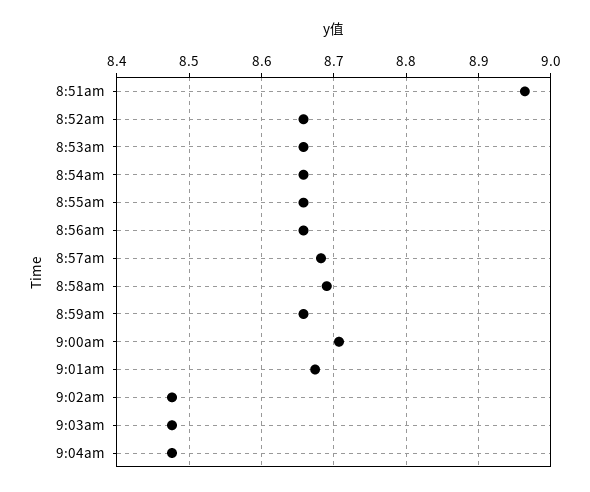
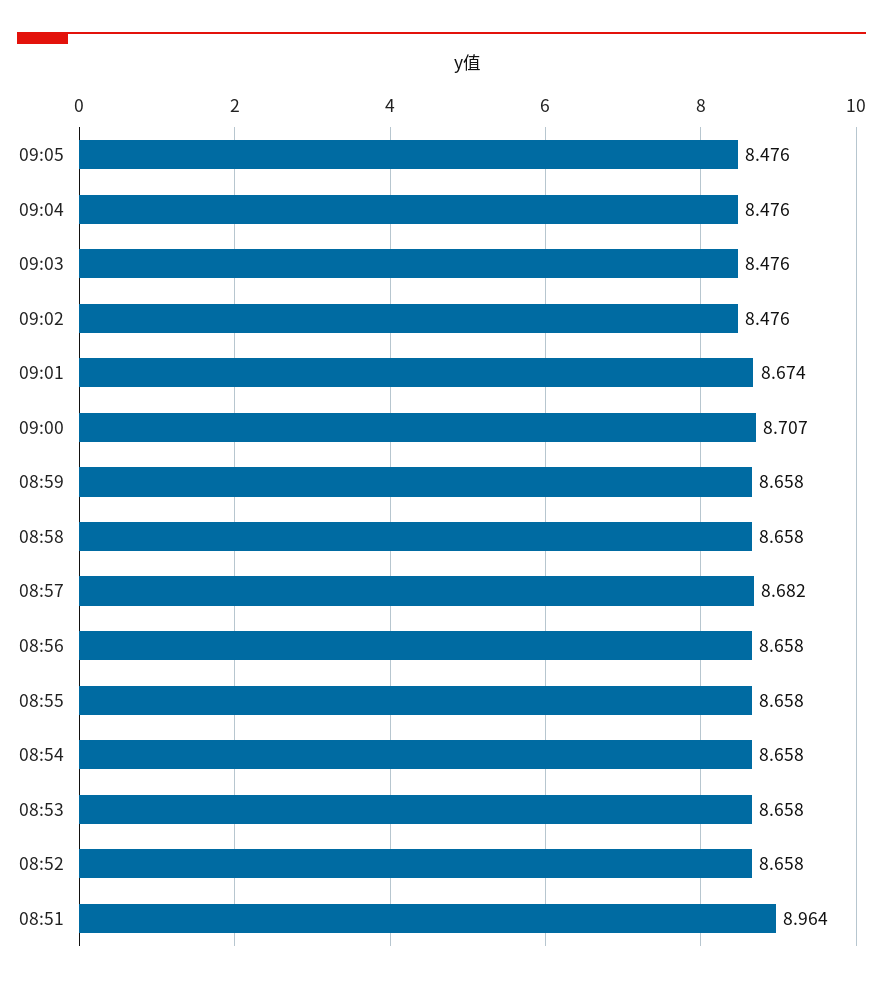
8:58am: 8.69 -> 8.658
09:05: none -> 8.476

